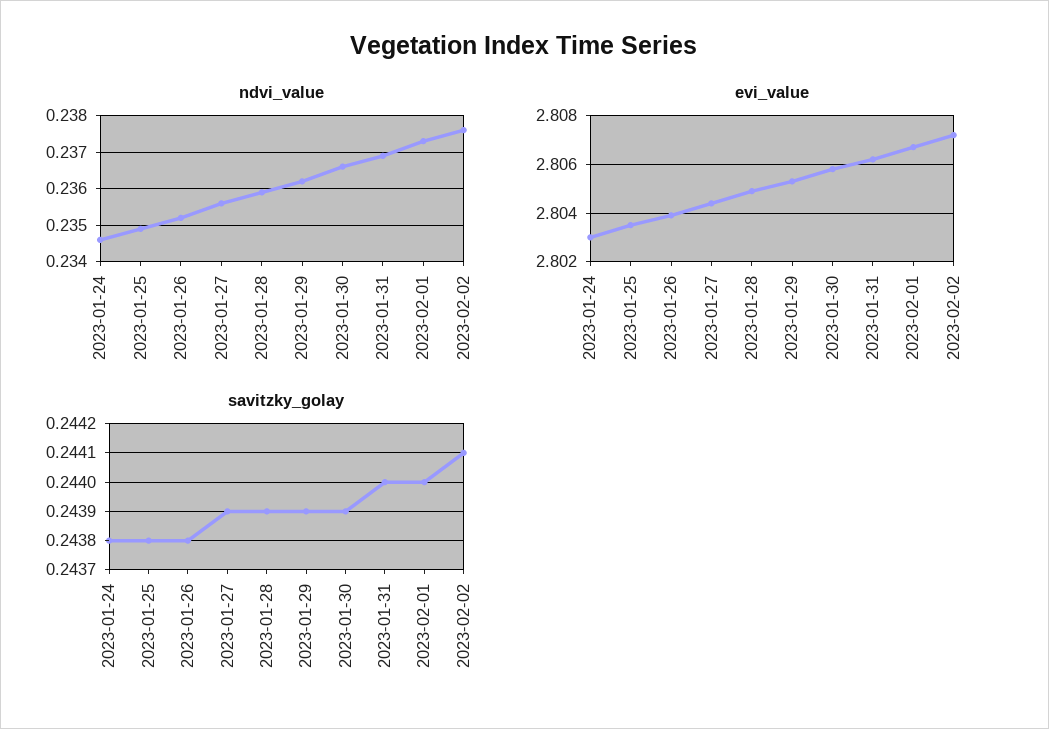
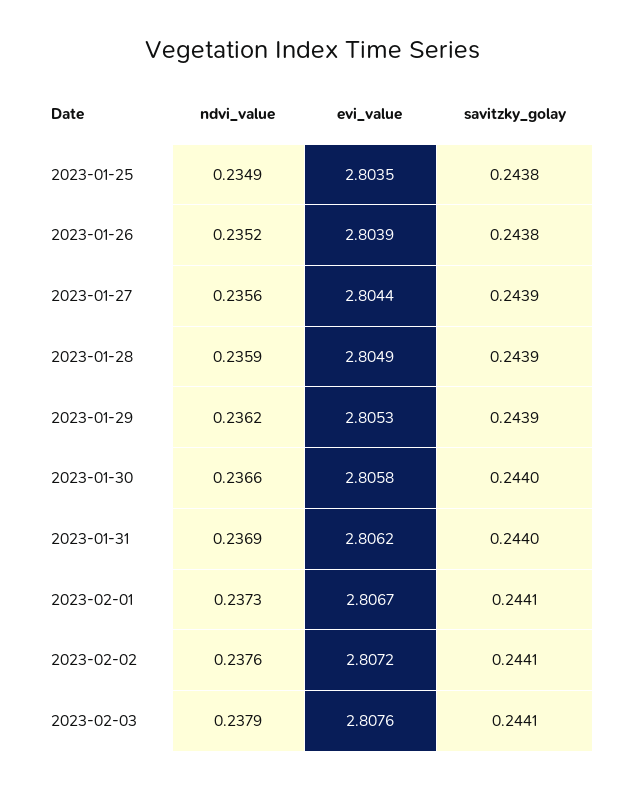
ndvi_value, 2023-01-24: 0.2345 -> none
evi_value, 2023-01-24: 2.803 -> none
savitzky_golay, 2023-01-24: 0.2438 -> none
savitzky_golay, 2023-01-30: 0.2439 -> 0.244
savitzky_golay, 2023-02-01: 0.244 -> 0.2441
ndvi_value, 2023-02-03: none -> 0.2379
evi_value, 2023-02-03: none -> 2.8076
savitzky_golay, 2023-02-03: none -> 0.2441

